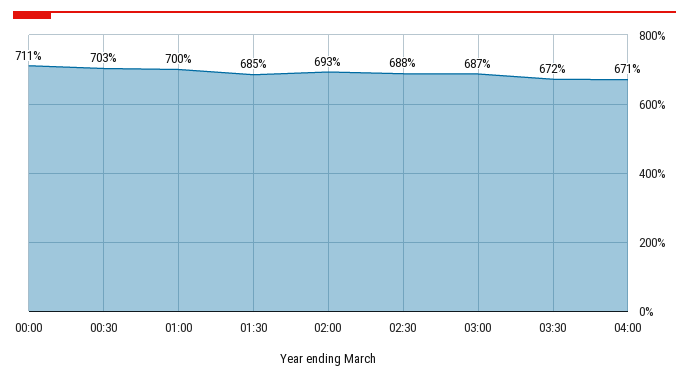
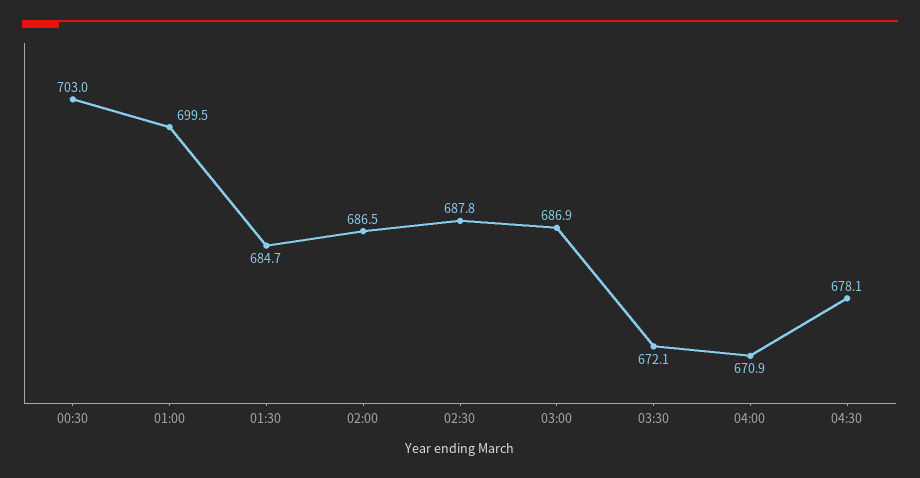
00:00: 711 -> none
02:00: 693 -> 686.5
04:30: none -> 678.1

